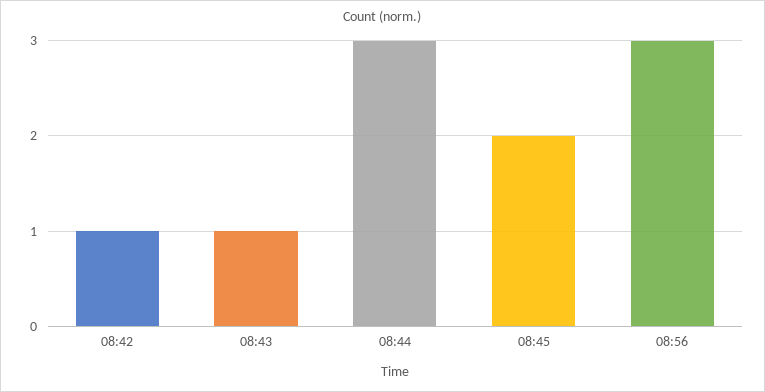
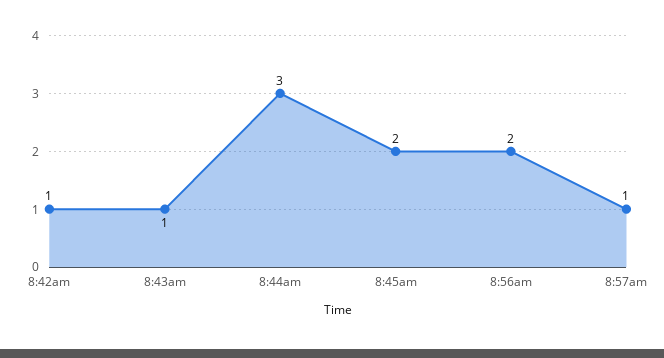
08:56: 3 -> 2
8:57am: none -> 1

